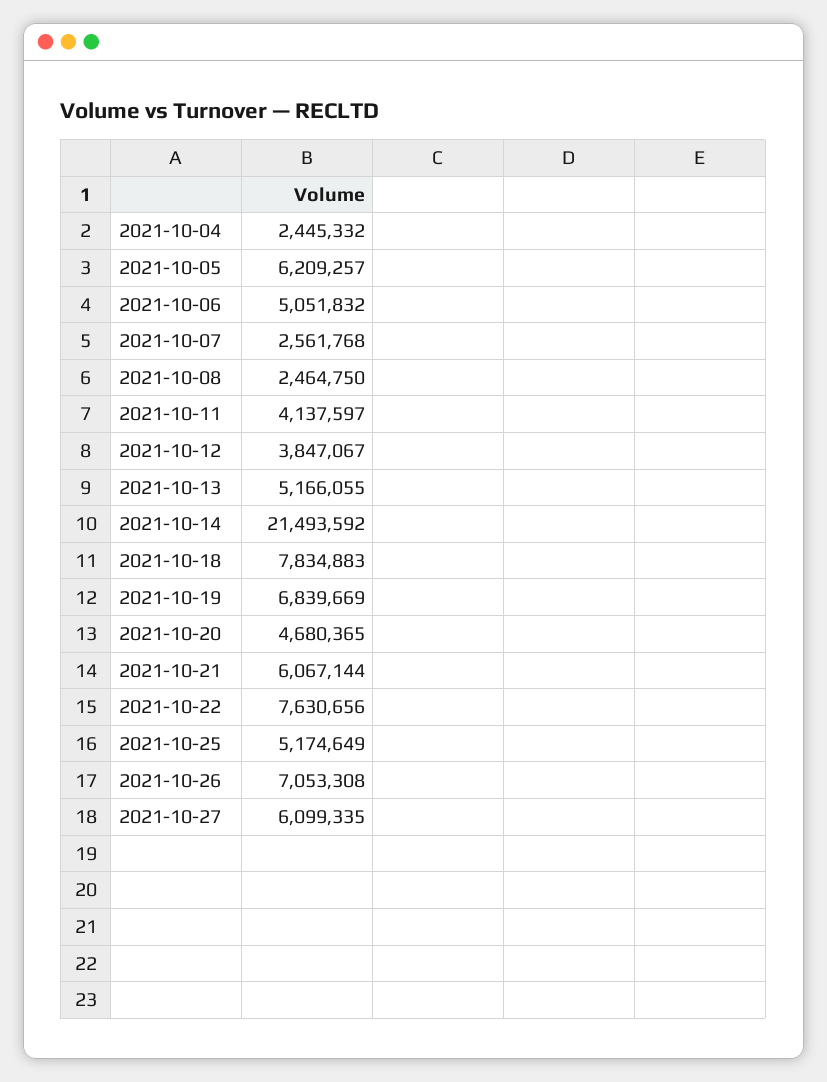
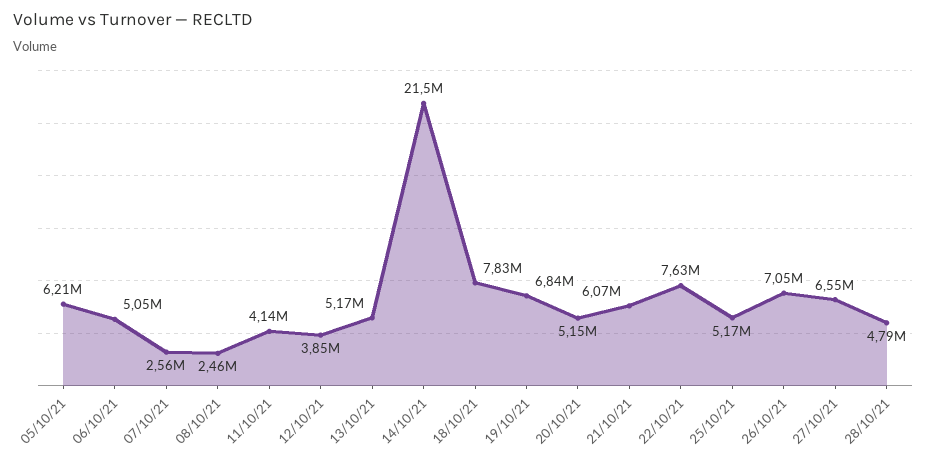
2021-10-04: 2445332 -> none
2021-10-20: 4680365 -> 5150000
2021-10-27: 6099335 -> 6550000
28/10/21: none -> 4790000

